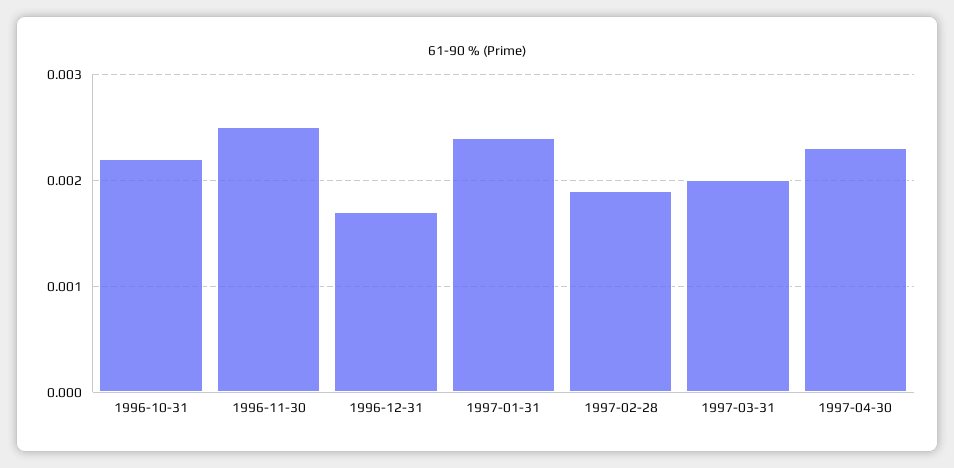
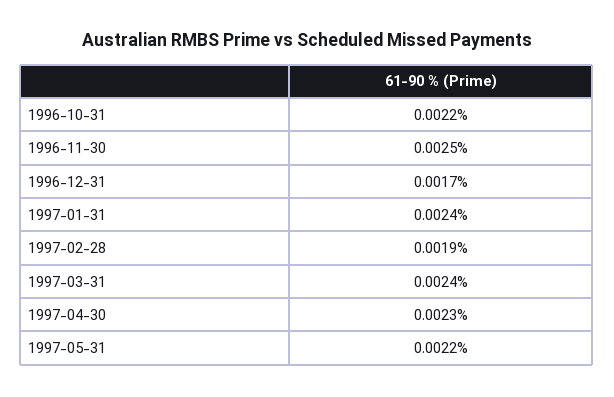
1997-03-31: 0.002 -> 0.0024
1997-05-31: none -> 0.0022

